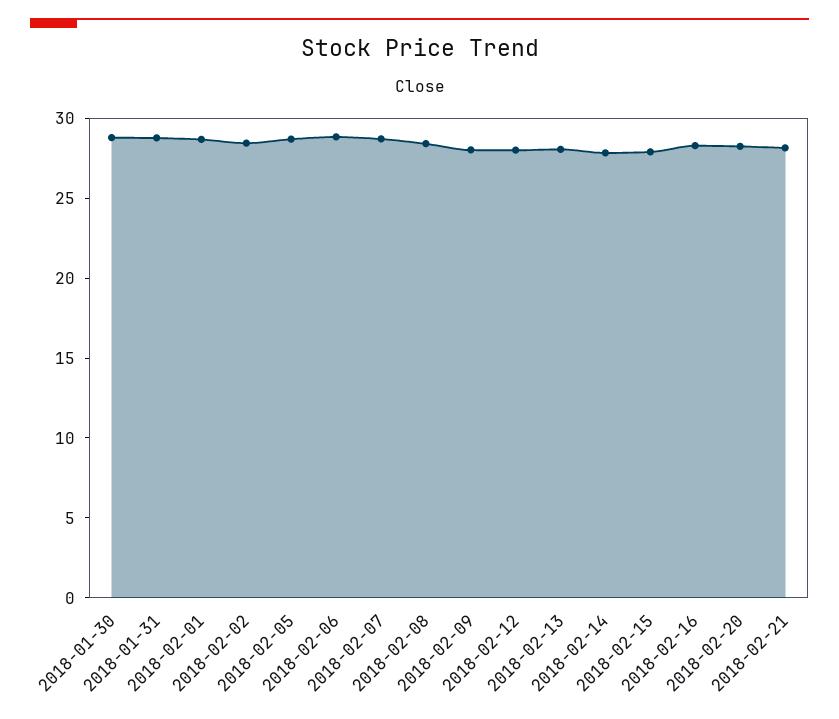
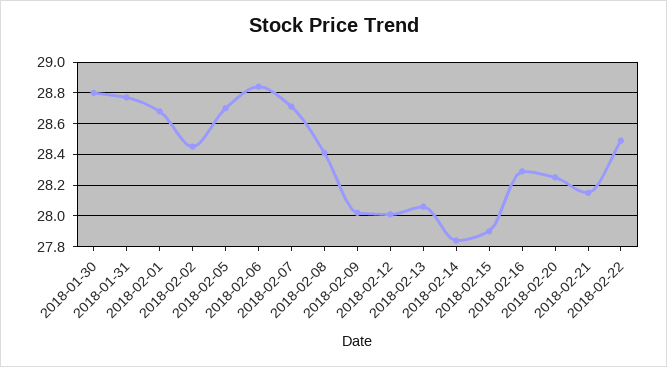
2018-02-22: none -> 28.5

